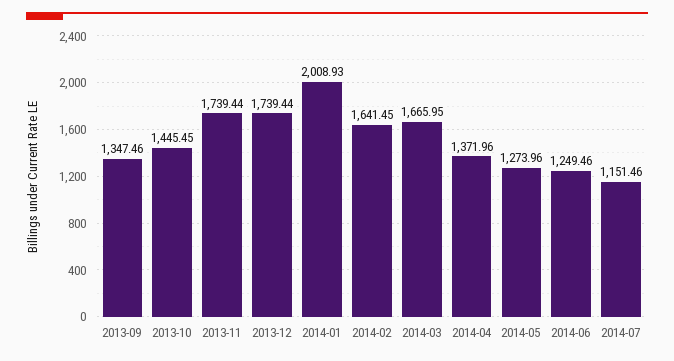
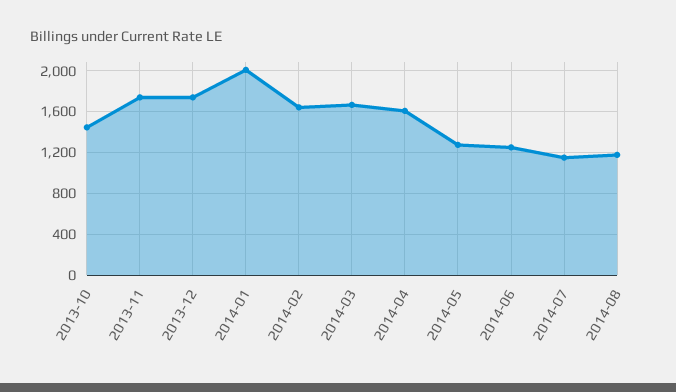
2013-09: 1347.46 -> none
2014-04: 1371.96 -> 1600
2014-08: none -> 1200

